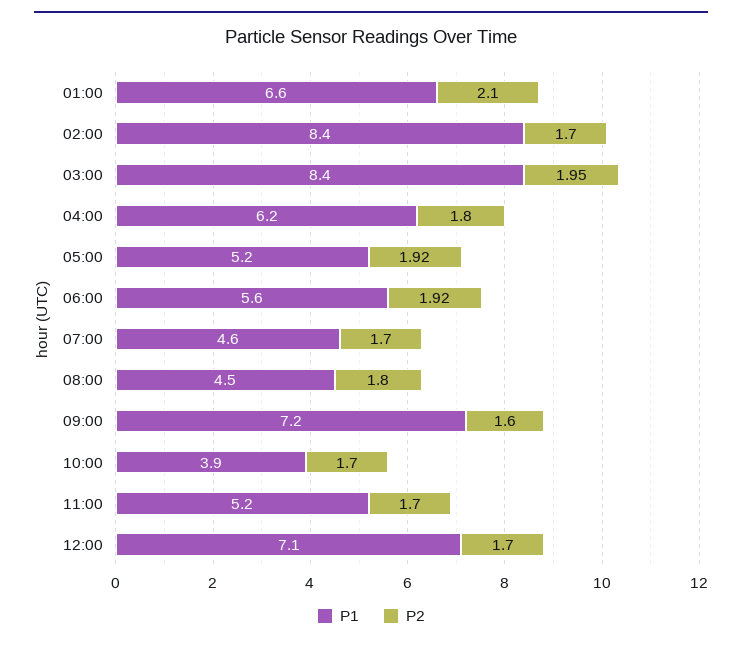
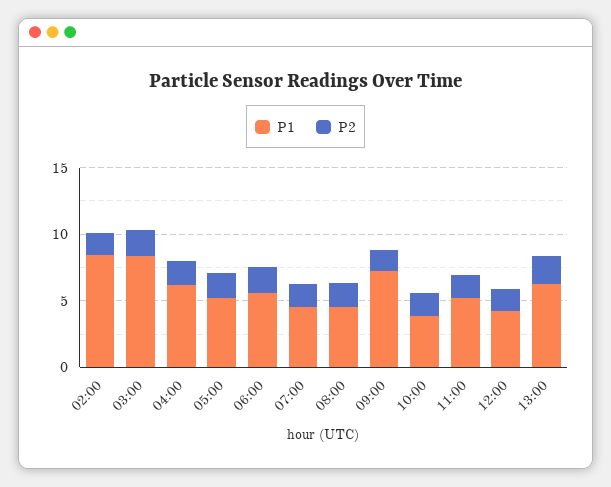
P1, 01:00: 6.6 -> none
P2, 01:00: 2.1 -> none
P1, 12:00: 7.1 -> 4
P1, 13:00: none -> 6
P2, 13:00: none -> 2

